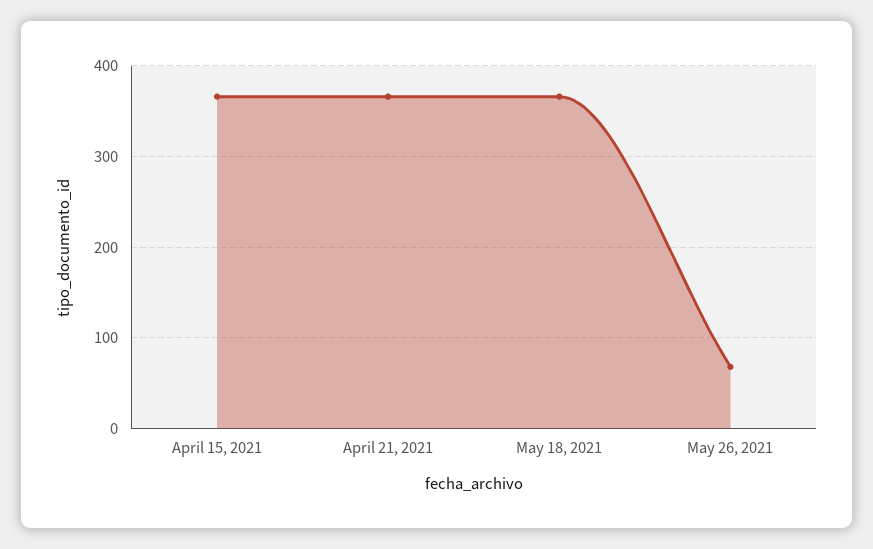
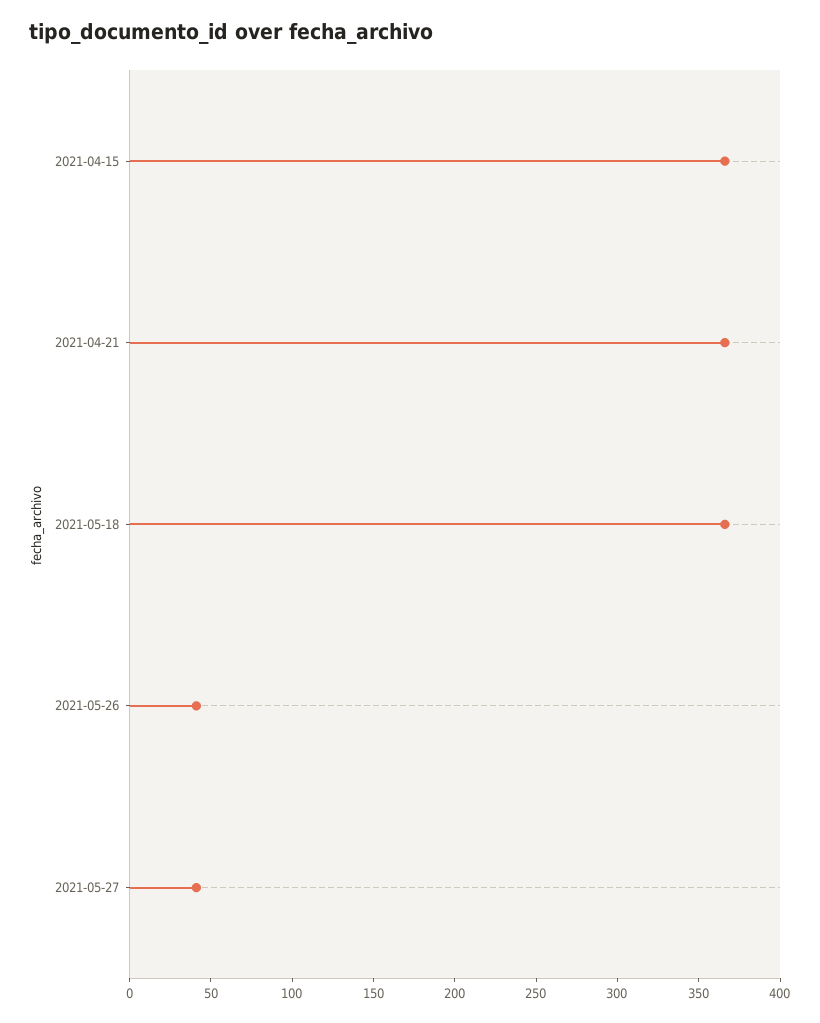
May 26, 2021: 70 -> 40
2021-05-27: none -> 40

